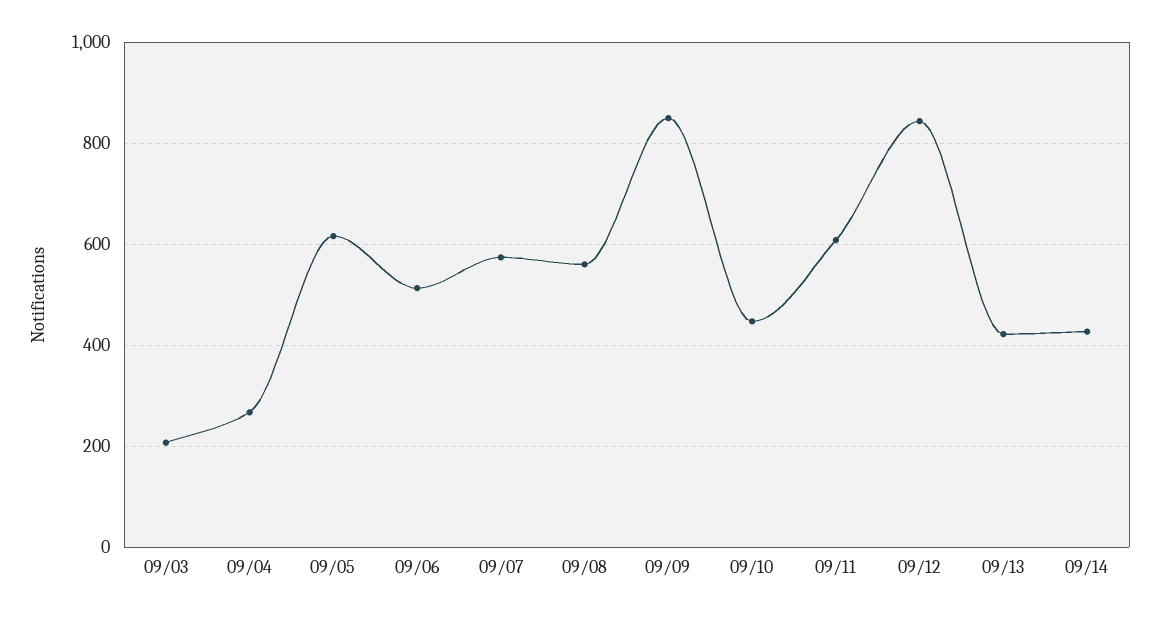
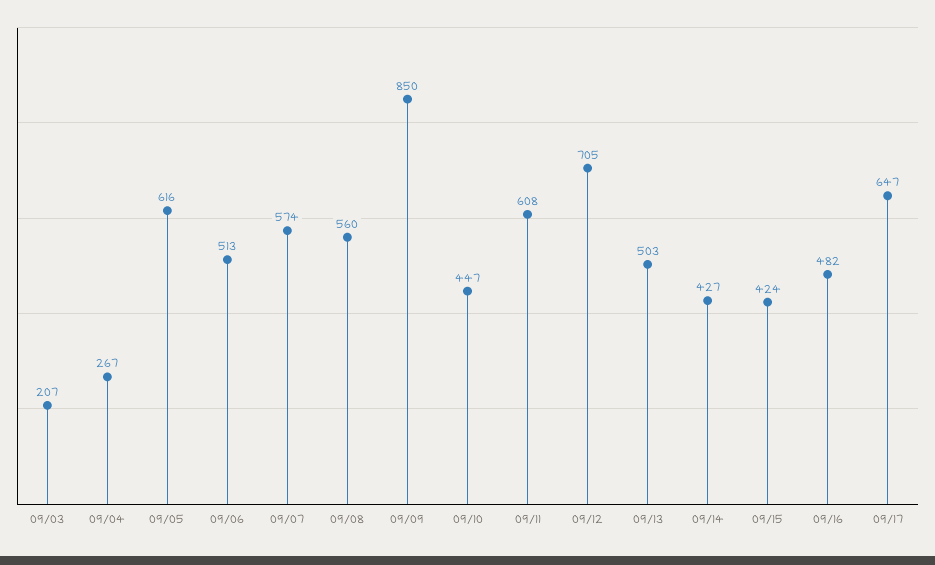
09/12: 840 -> 705
09/13: 420 -> 503
09/15: none -> 424
09/16: none -> 482
09/17: none -> 647

